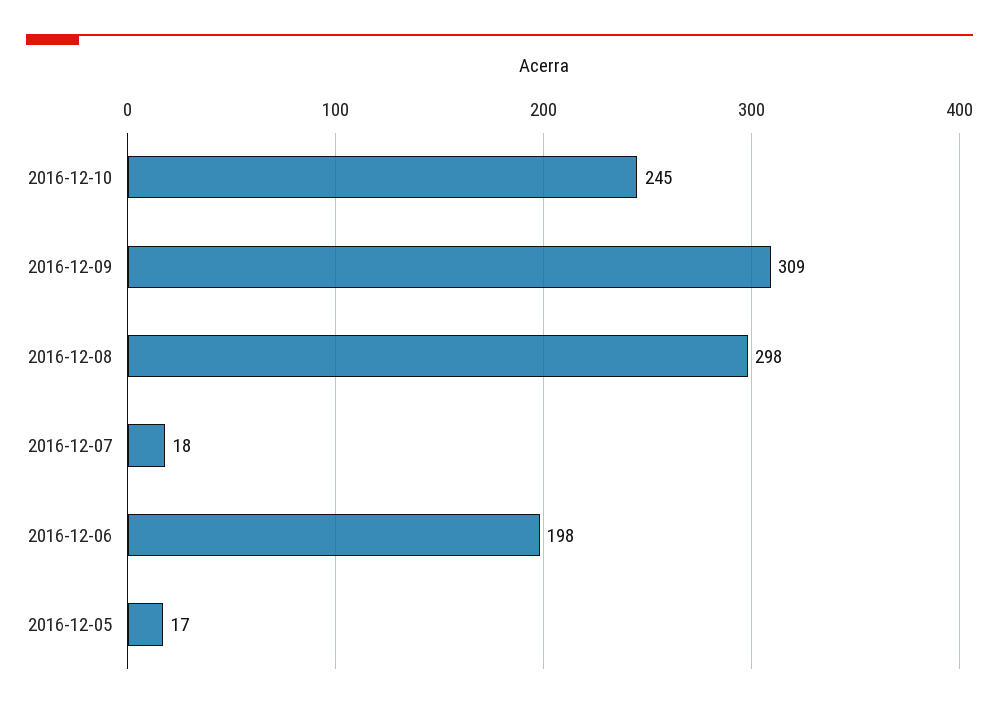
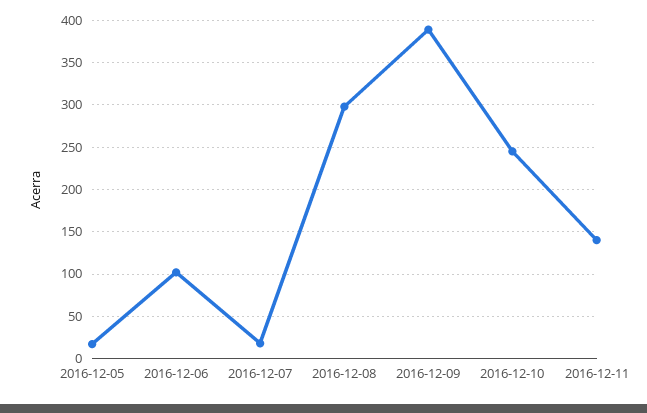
2016-12-09: 309 -> 390
2016-12-06: 198 -> 100
2016-12-11: none -> 140

